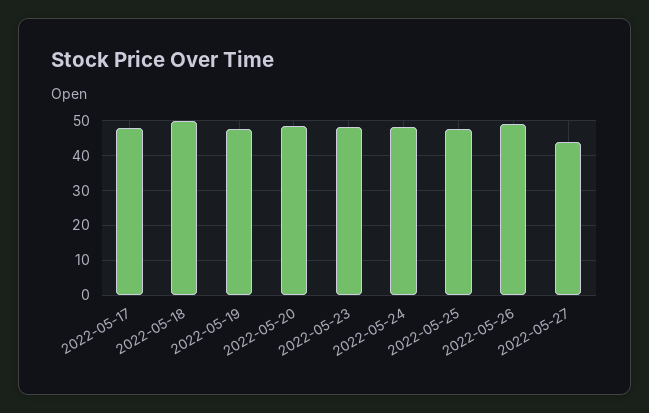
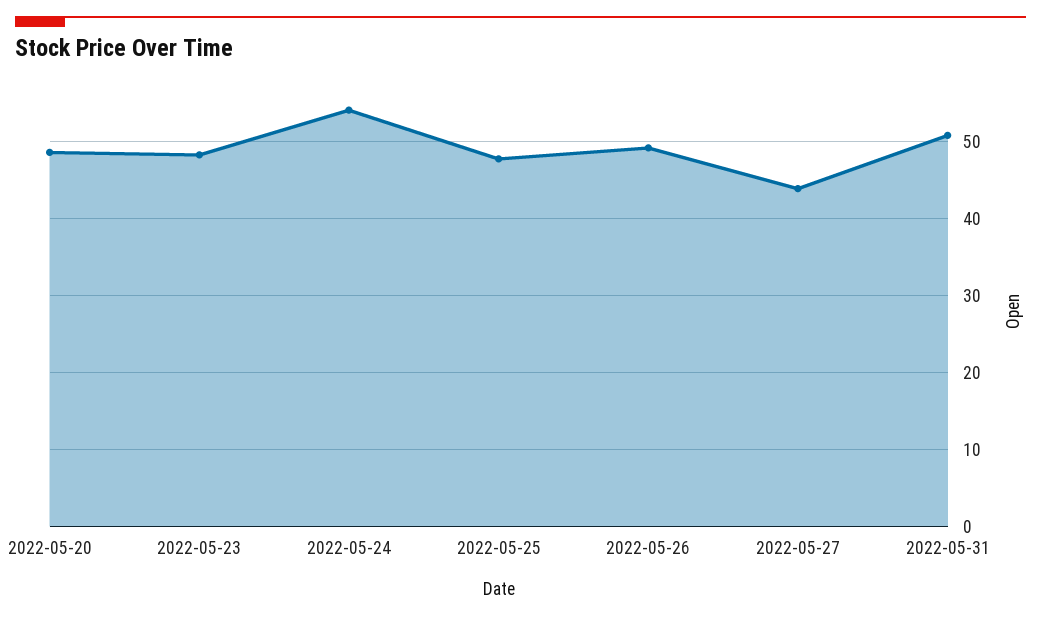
2022-05-17: 48 -> none
2022-05-18: 50 -> none
2022-05-19: 48 -> none
2022-05-24: 48 -> 54
2022-05-31: none -> 51

